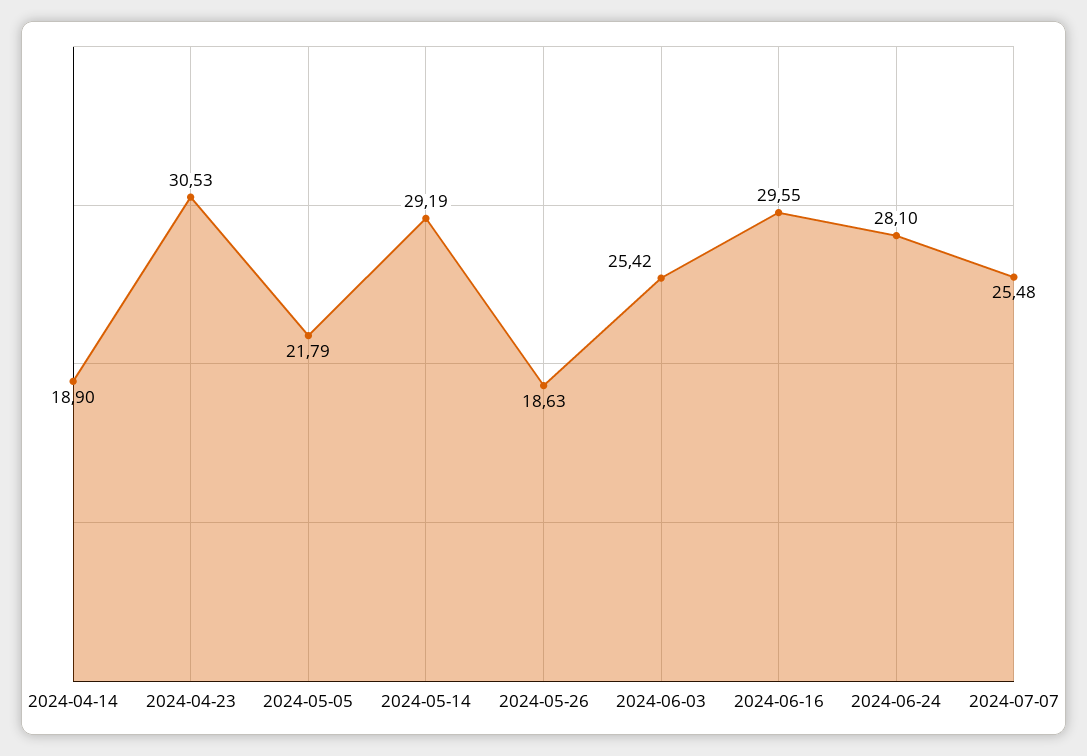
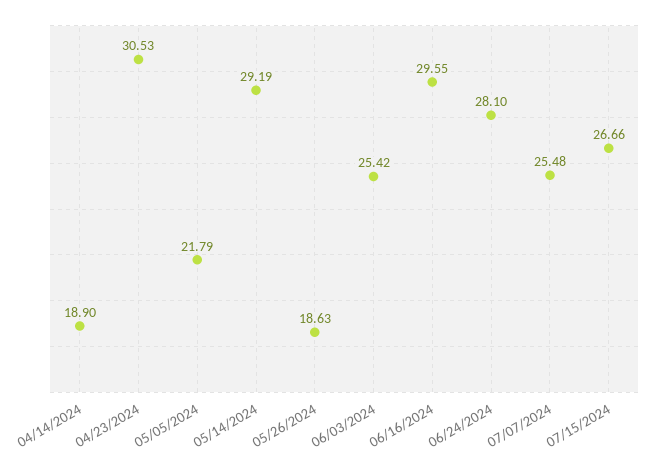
07/15/2024: none -> 26.66

